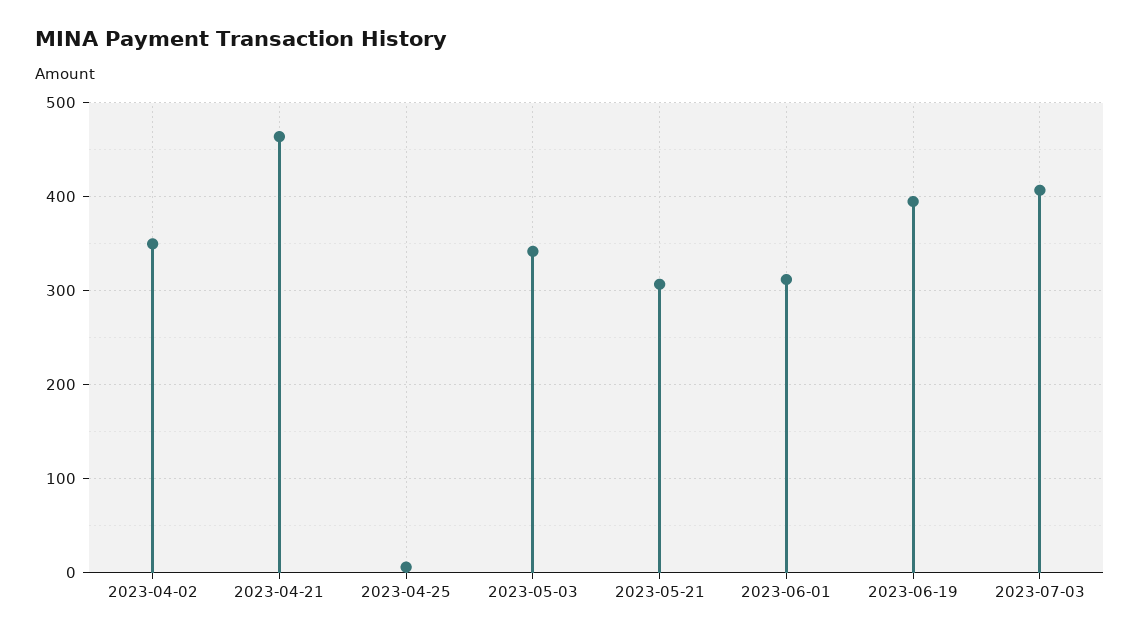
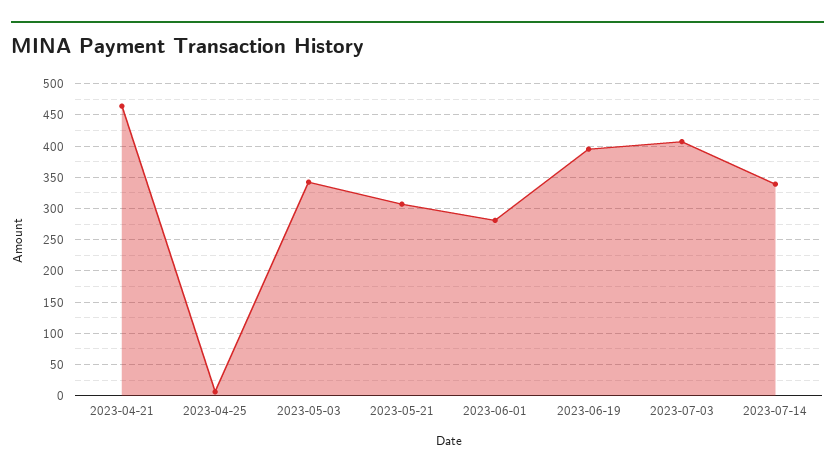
2023-04-02: 350 -> none
2023-06-01: 310 -> 280
2023-07-14: none -> 340

